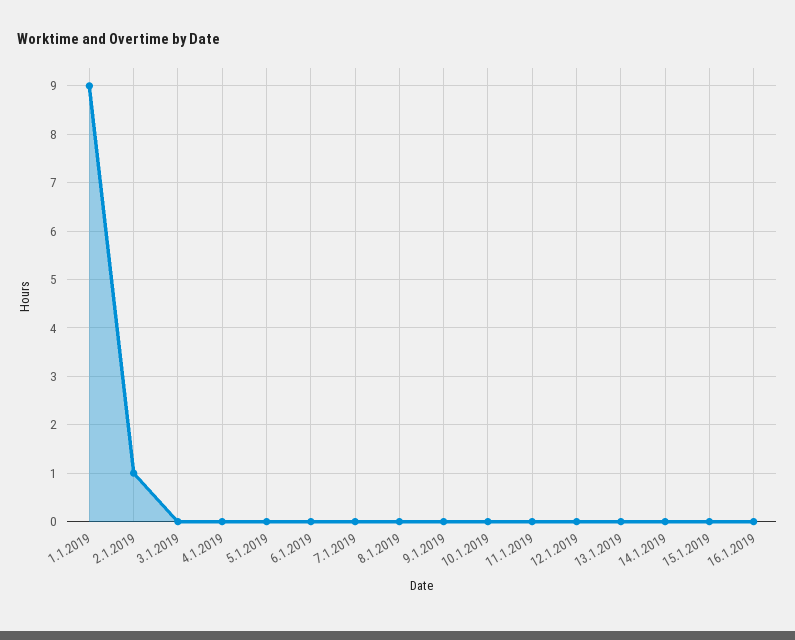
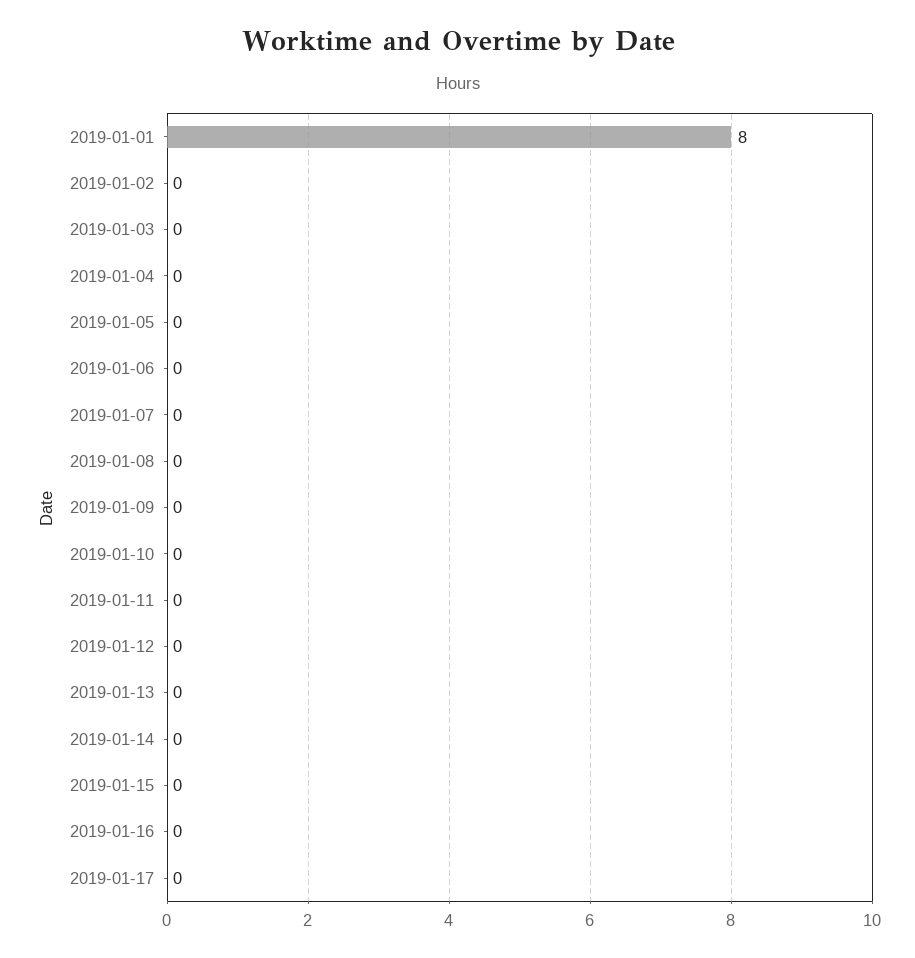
1.1.2019: 9 -> 8
2.1.2019: 1 -> 0
2019-01-17: none -> 0

